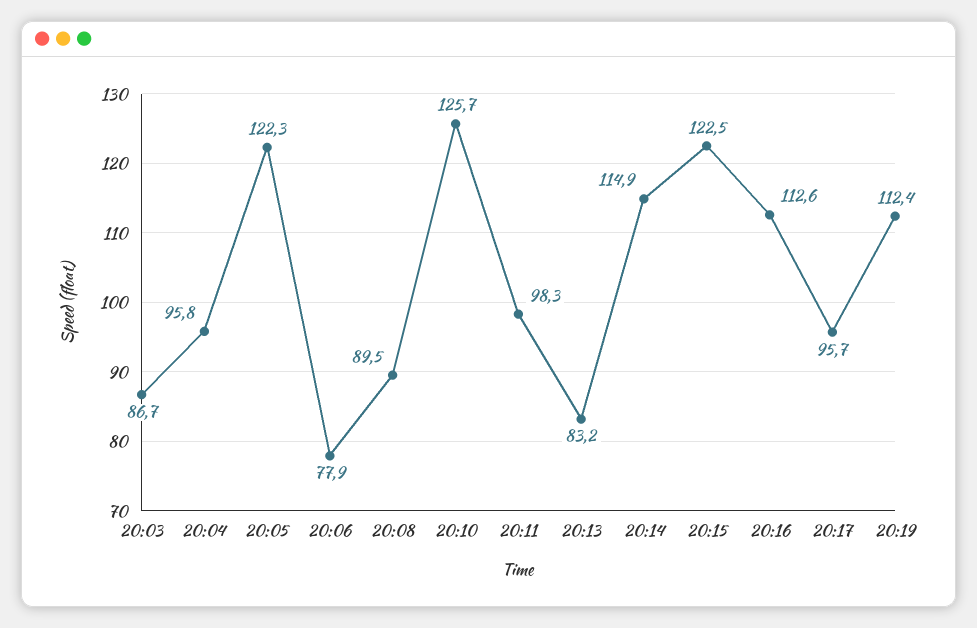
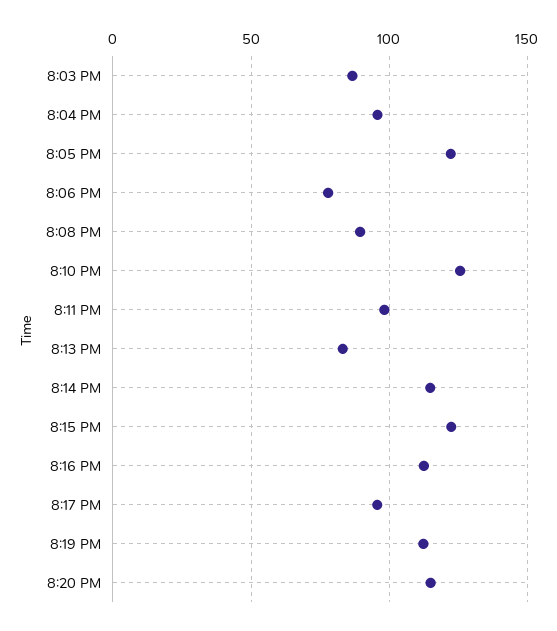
8:20 PM: none -> 115

